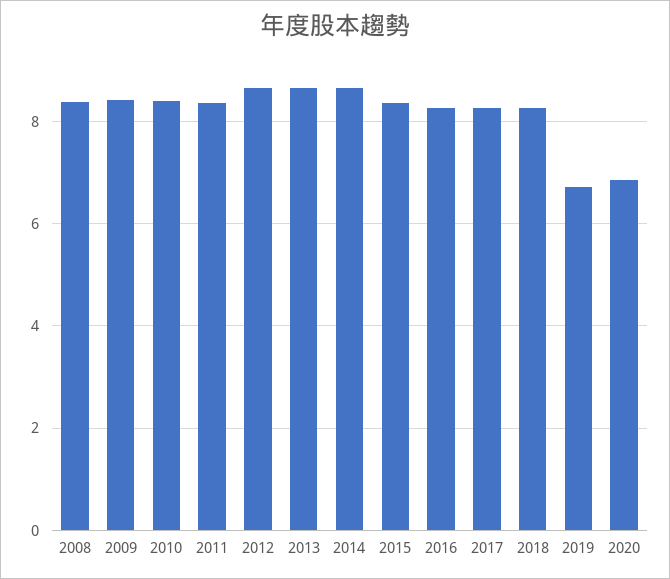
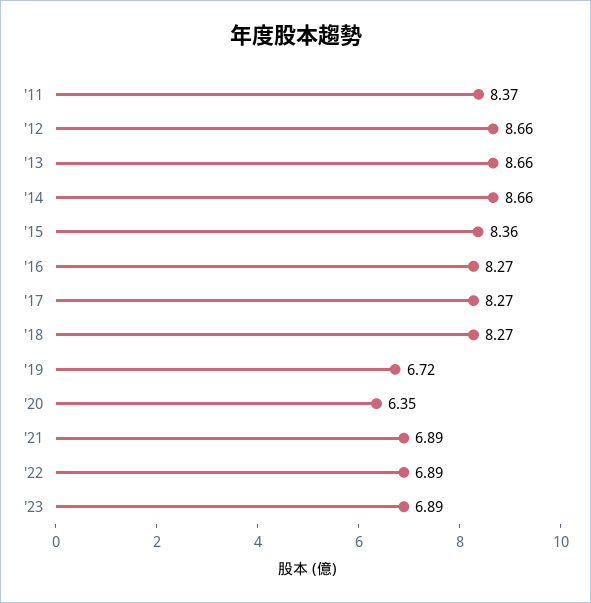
2008: 8.4 -> none
2009: 8.4 -> none
2010: 8.4 -> none
2020: 6.8 -> 6.35
'21: none -> 6.89
'22: none -> 6.89
'23: none -> 6.89

